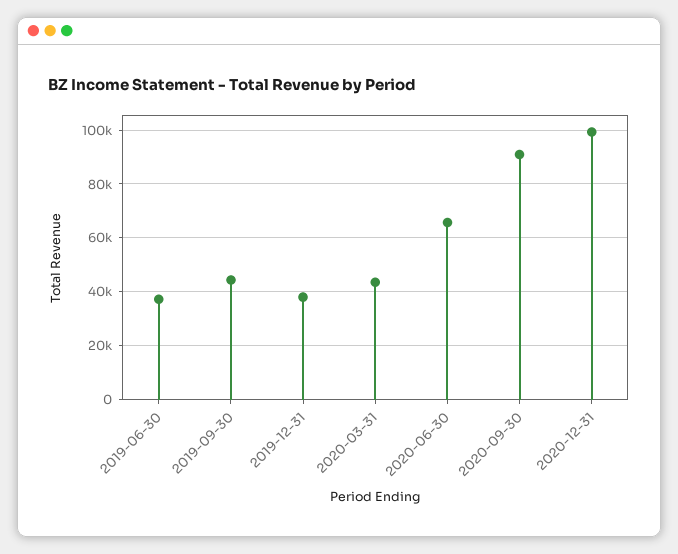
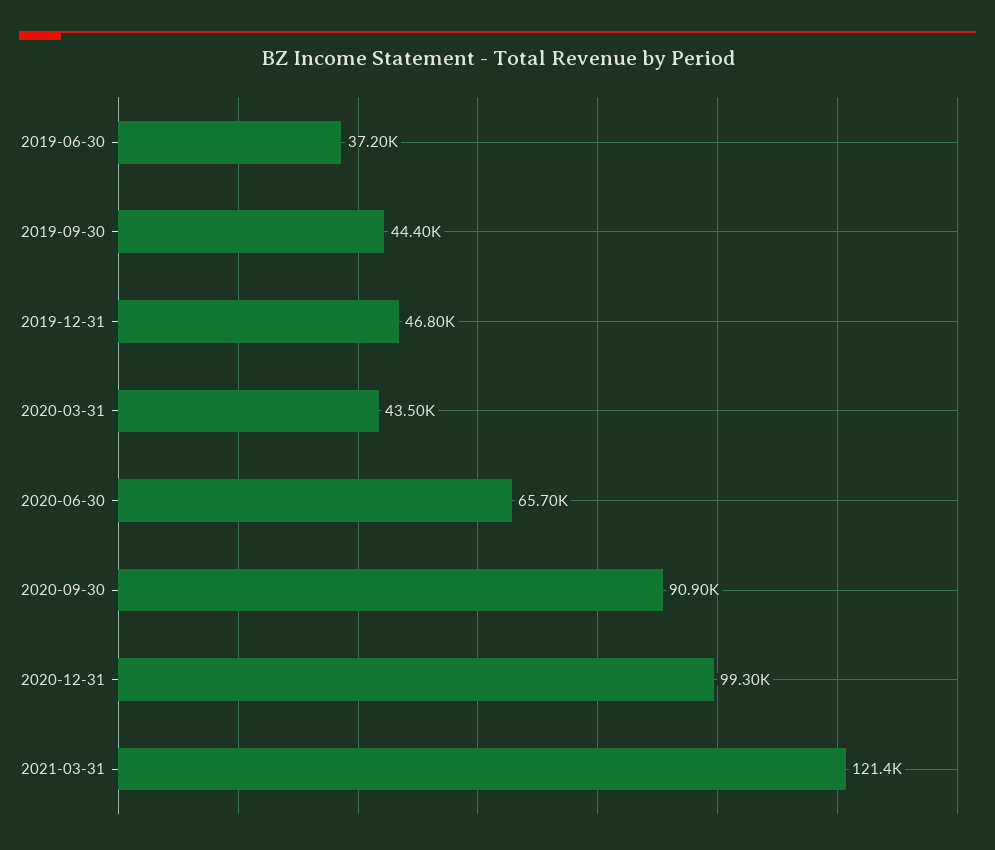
2019-12-31: 37500 -> 46800
2021-03-31: none -> 121400

